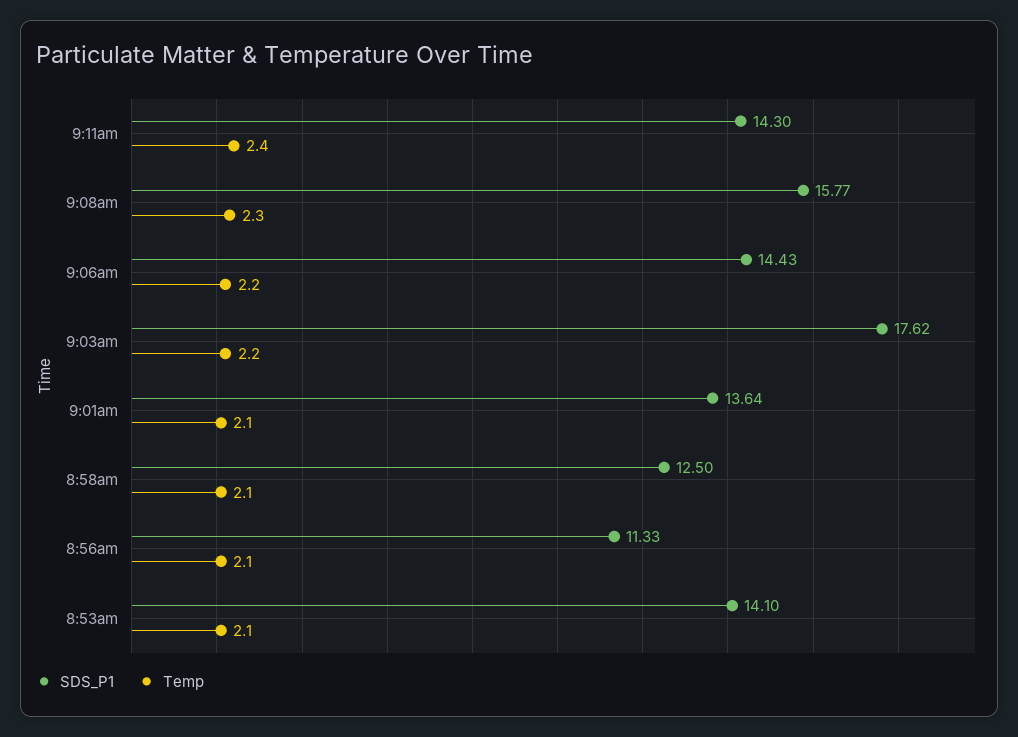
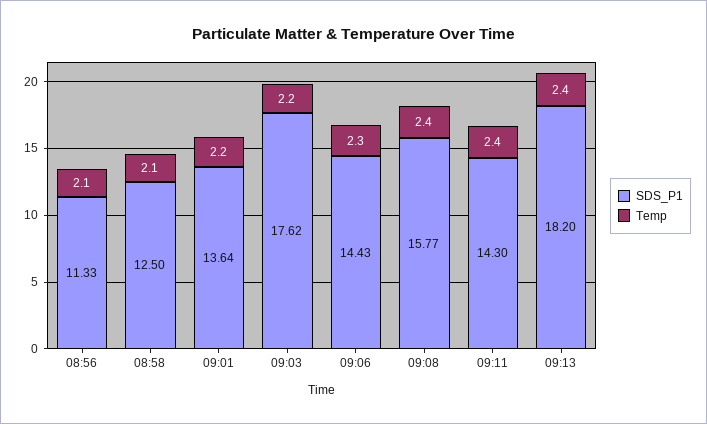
Temp, 9:08am: 2.3 -> 2.4
Temp, 9:06am: 2.2 -> 2.3
Temp, 9:01am: 2.1 -> 2.2
SDS_P1, 8:53am: 14.1 -> none
Temp, 8:53am: 2.1 -> none
SDS_P1, 09:13: none -> 18.2
Temp, 09:13: none -> 2.4

